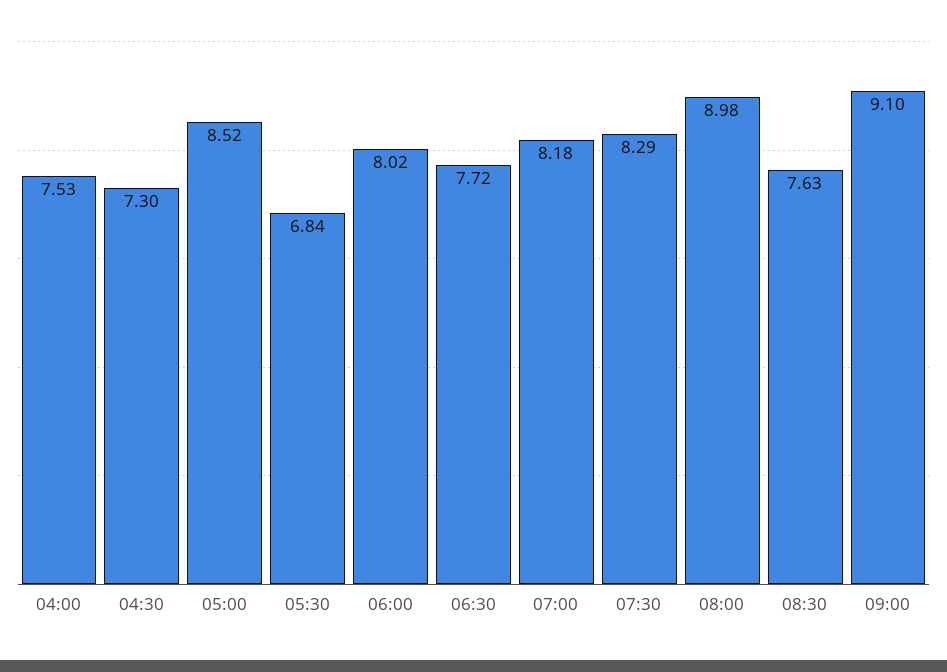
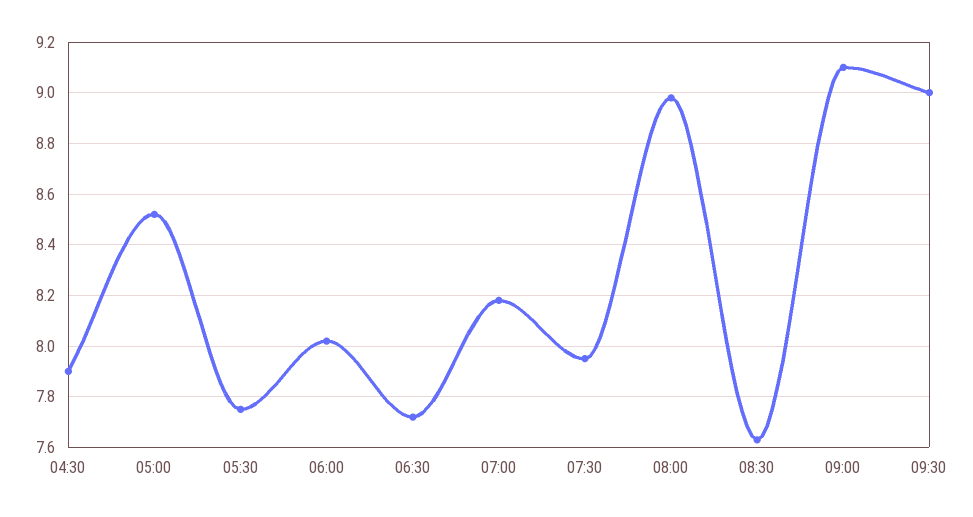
04:00: 7.53 -> none
04:30: 7.3 -> 7.9
05:30: 6.84 -> 7.75
07:30: 8.29 -> 7.95
09:30: none -> 9

